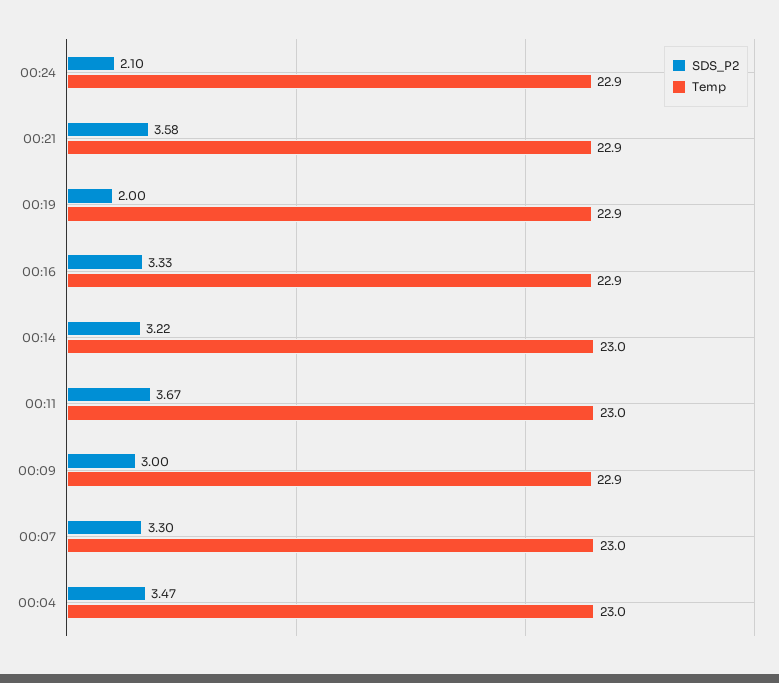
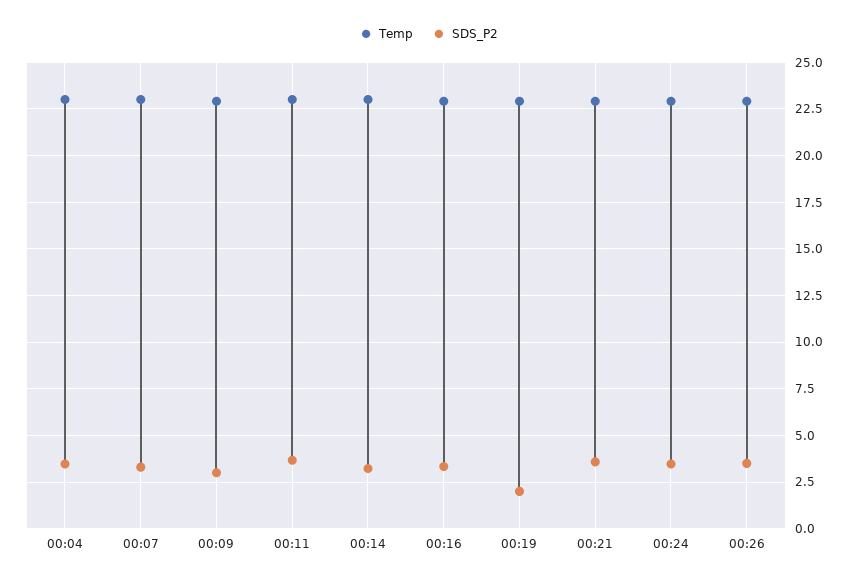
SDS_P2, 00:24: 2.1 -> 3.5
Temp, 00:26: none -> 23
SDS_P2, 00:26: none -> 3.5

